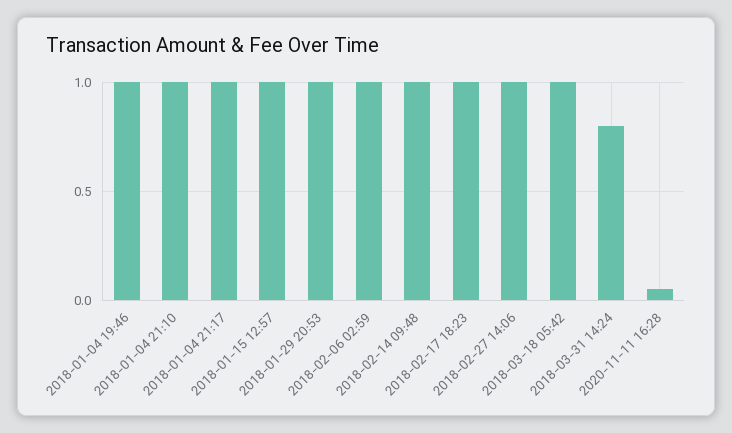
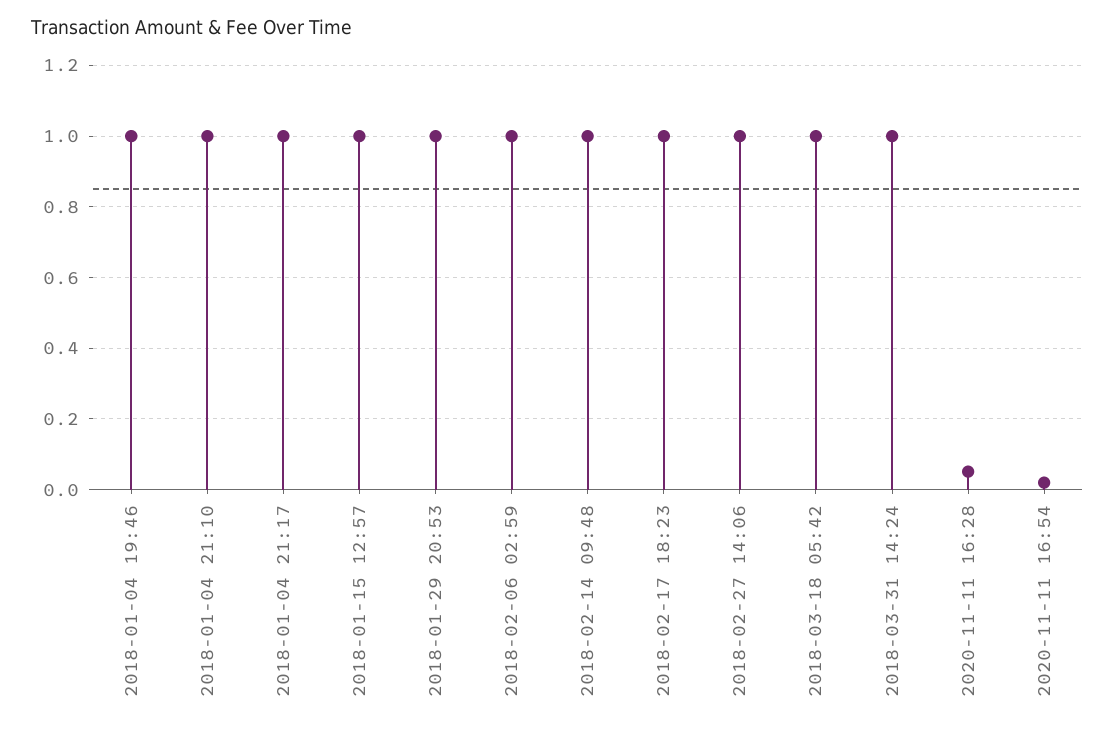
2018-03-31 14:24: 0.8 -> 1
2020-11-11 16:54: none -> 0.02

